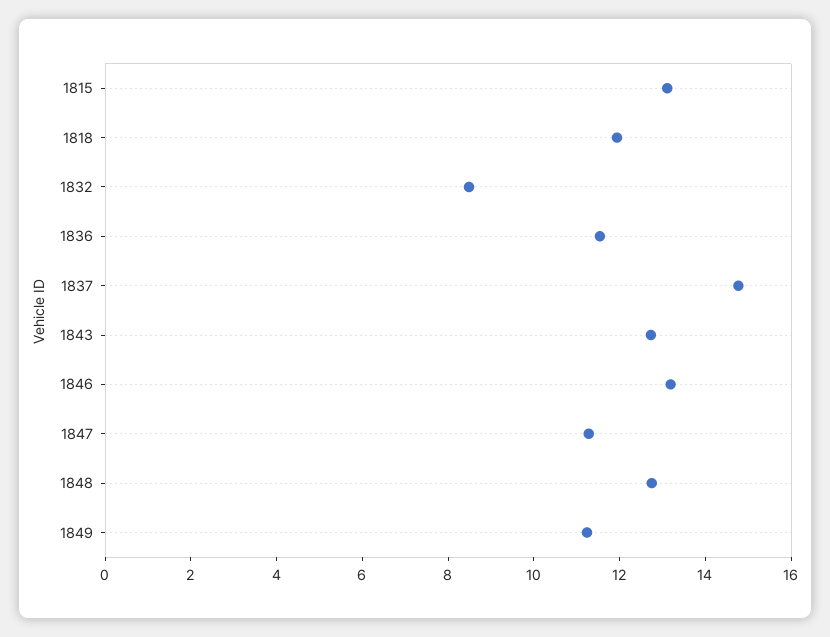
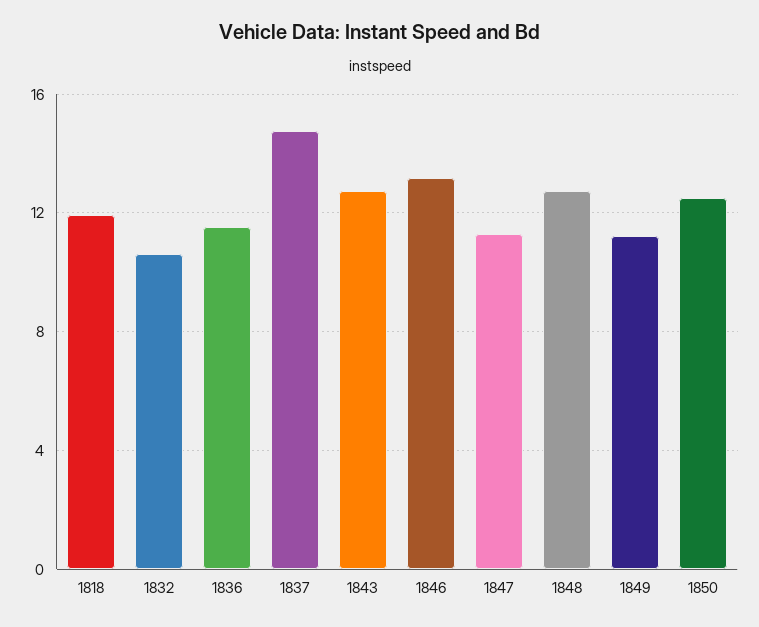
1815: 13 -> none
1832: 8.5 -> 10.5
1850: none -> 12.5

